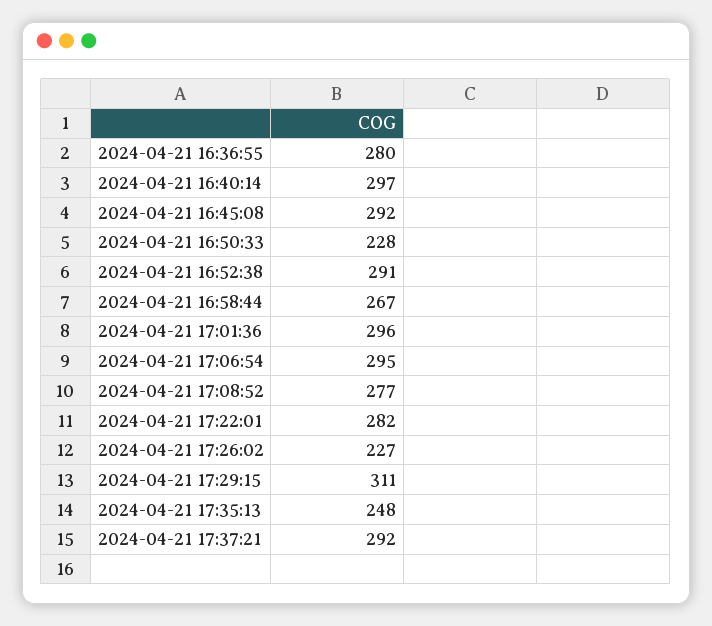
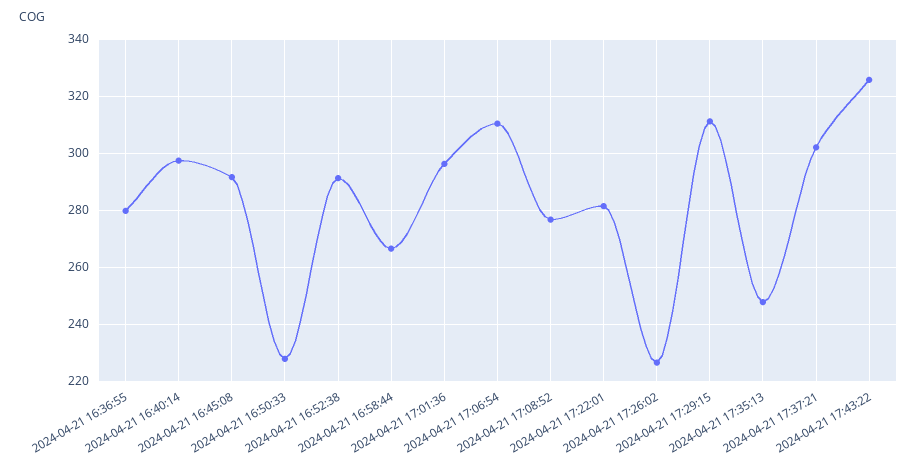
2024-04-21 17:06:54: 295 -> 310
2024-04-21 17:37:21: 292 -> 302.5
2024-04-21 17:43:22: none -> 325

